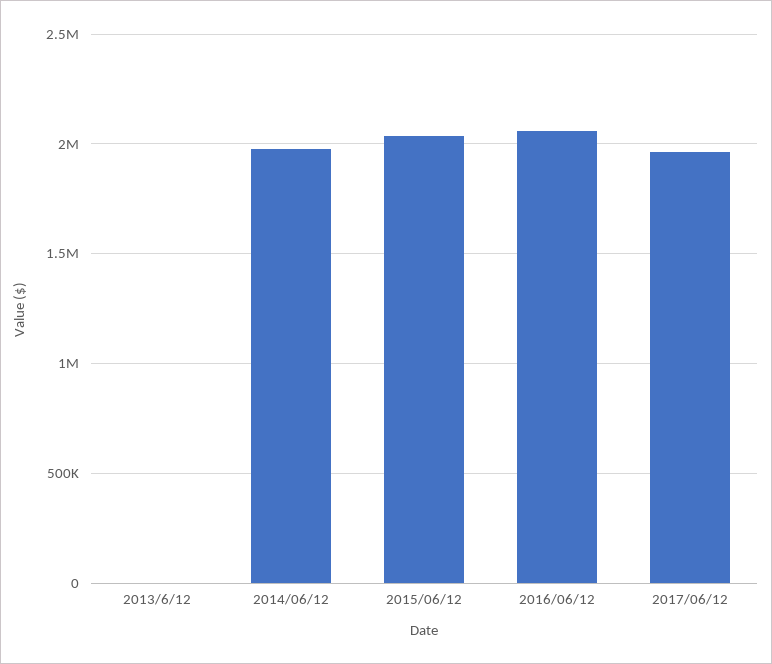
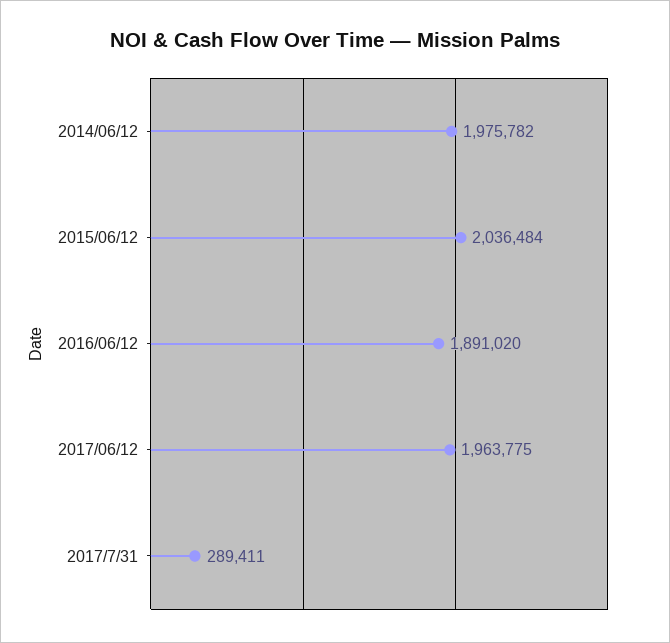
2013/6/12: 0 -> none
2016/06/12: 2050000 -> 1891020
2017/7/31: none -> 289411

